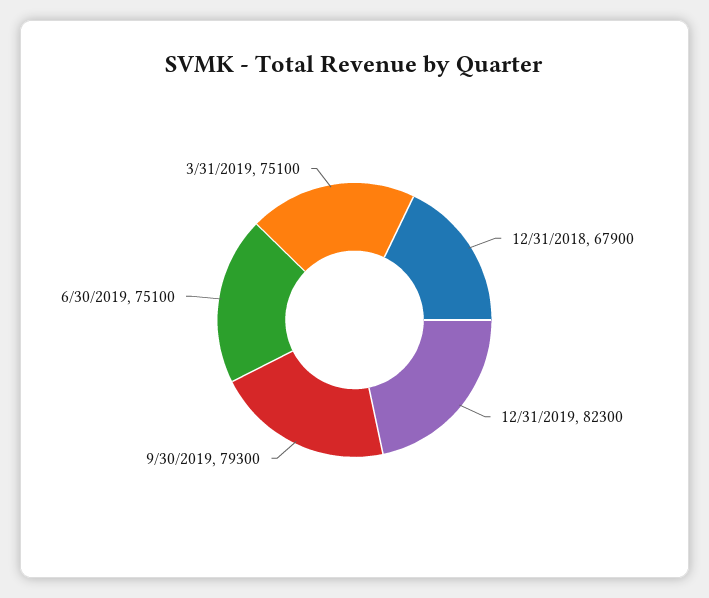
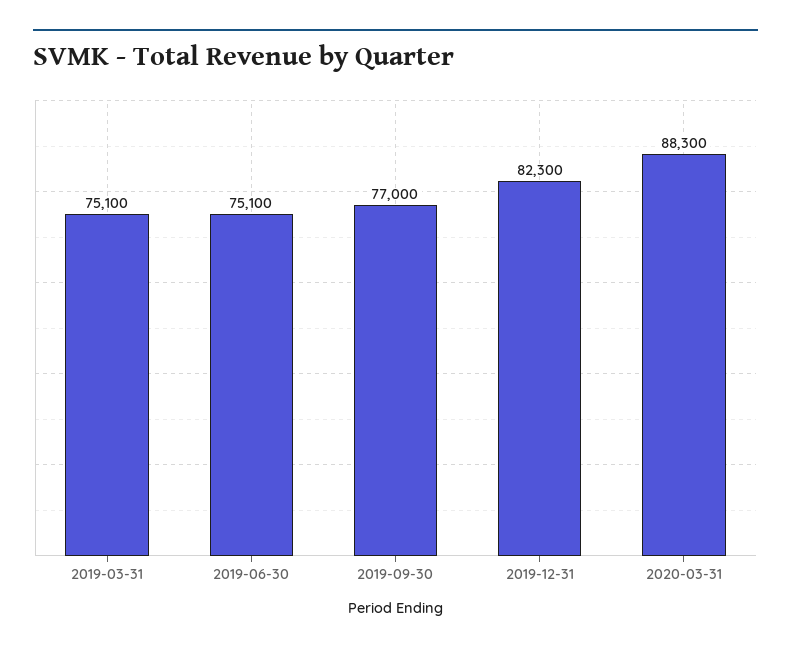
12/31/2018: 67900 -> none
9/30/2019: 79300 -> 77000
2020-03-31: none -> 88300

